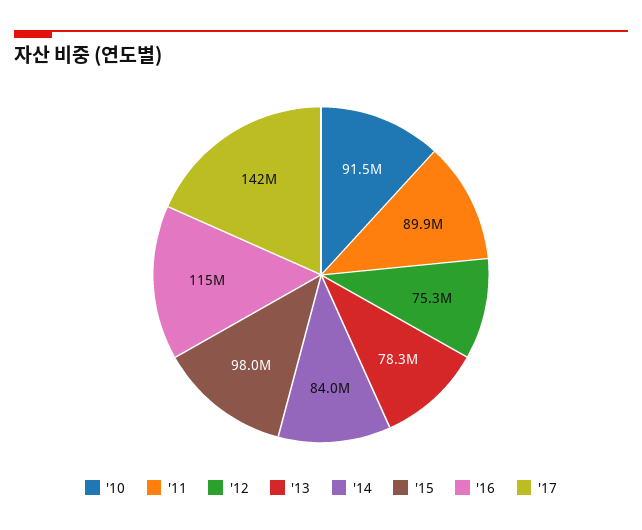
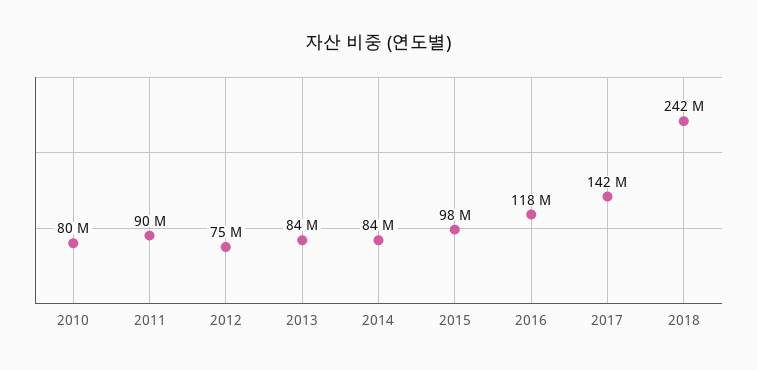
'10: 91500000 -> 80000000
'13: 78300000 -> 84000000
'16: 115000000 -> 118000000
2018: none -> 242000000

